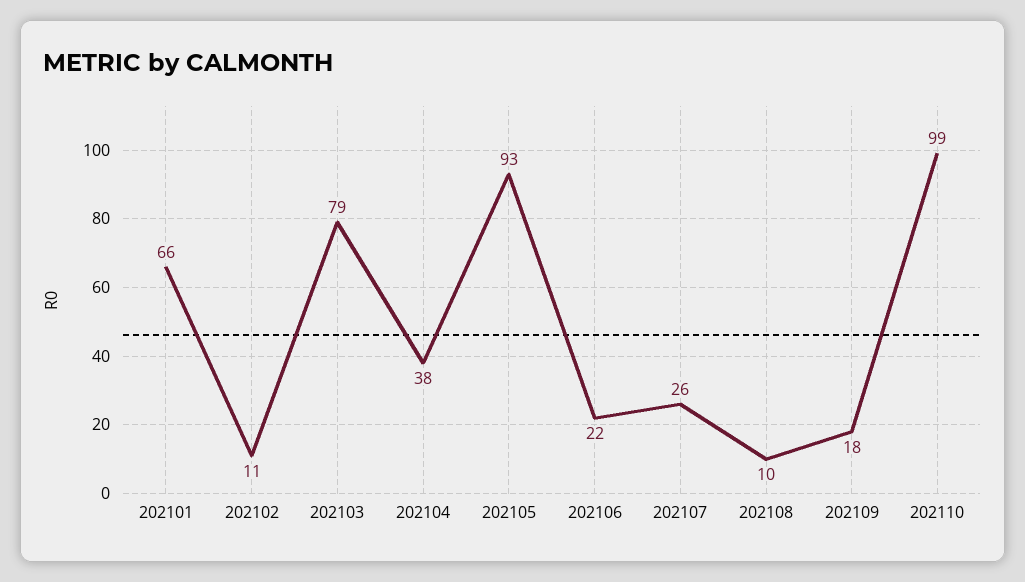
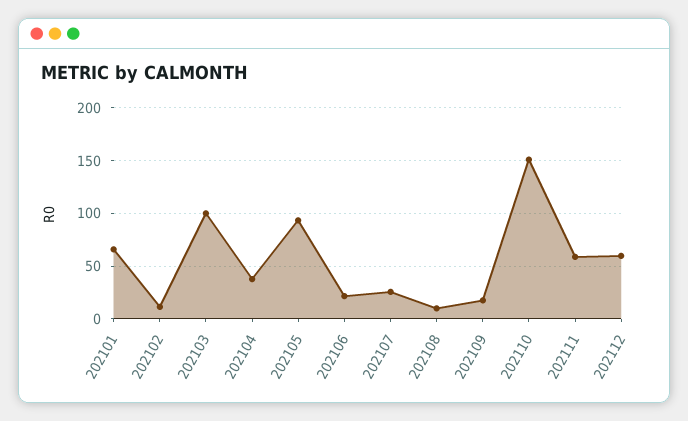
202103: 79 -> 100
202110: 99 -> 150
202111: none -> 60
202112: none -> 60

